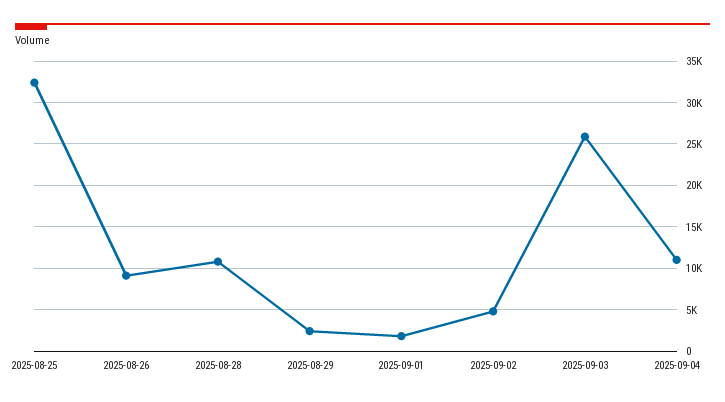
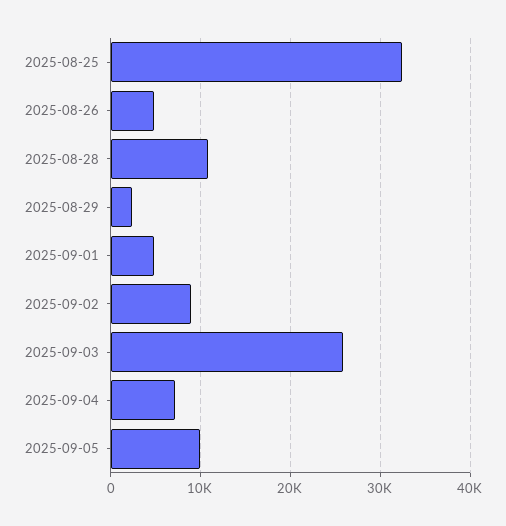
2025-08-26: 9000 -> 5000
2025-09-01: 2000 -> 5000
2025-09-02: 5000 -> 9000
2025-09-04: 11000 -> 7000
2025-09-05: none -> 10000

